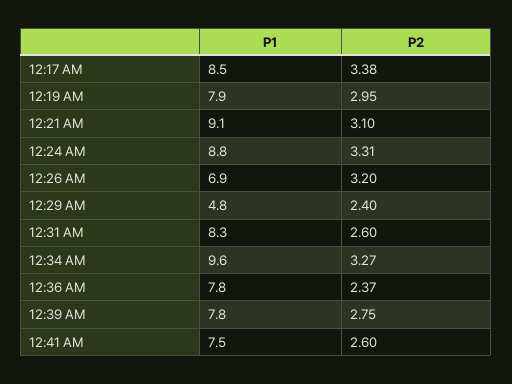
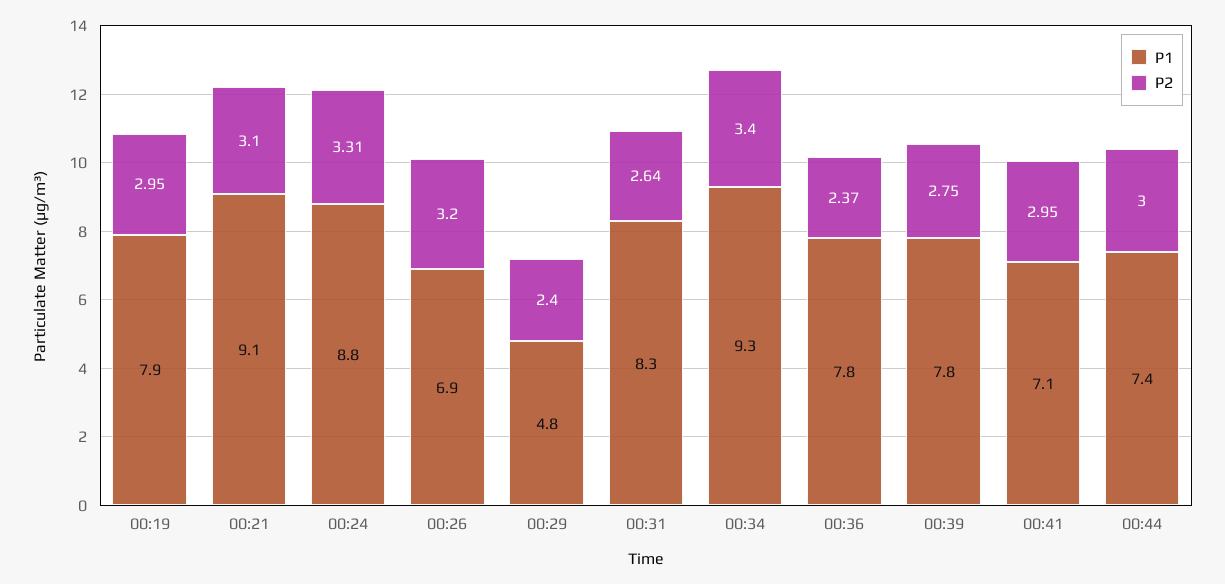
P1, 12:17 AM: 8.5 -> none
P2, 12:17 AM: 3.38 -> none
P2, 12:31 AM: 2.6 -> 2.64
P1, 12:34 AM: 9.6 -> 9.3
P2, 12:34 AM: 3.27 -> 3.4
P1, 12:41 AM: 7.5 -> 7.1
P2, 12:41 AM: 2.6 -> 2.95
P1, 00:44: none -> 7.4
P2, 00:44: none -> 3

